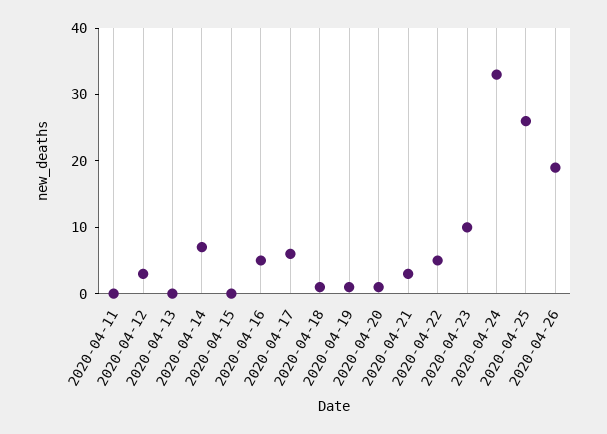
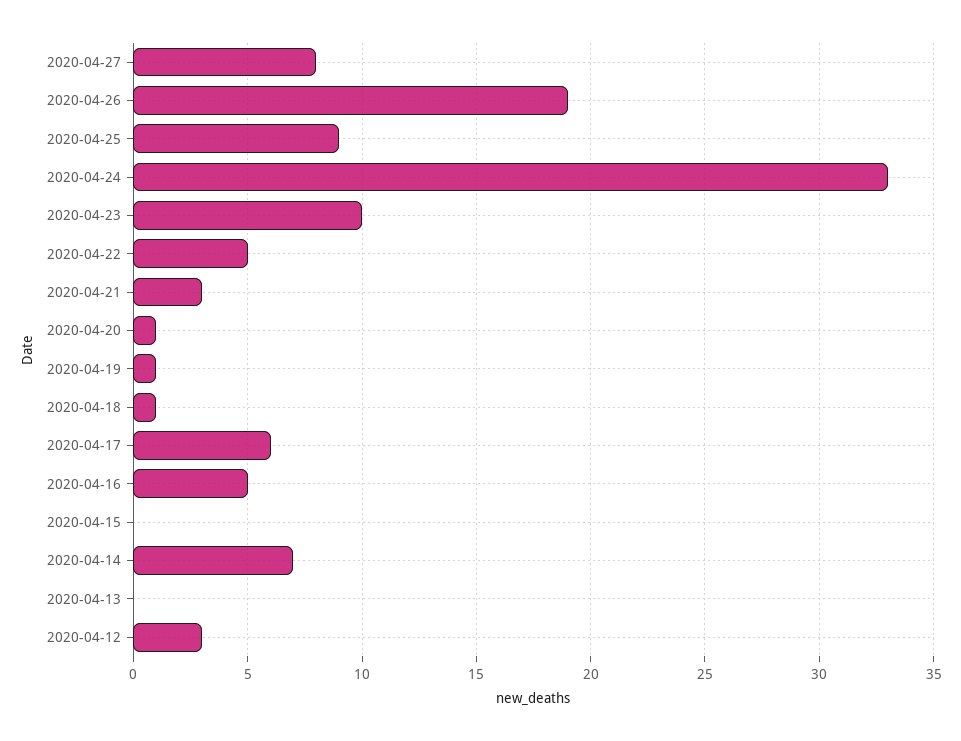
2020-04-11: 0 -> none
2020-04-25: 25 -> 9
2020-04-27: none -> 8

